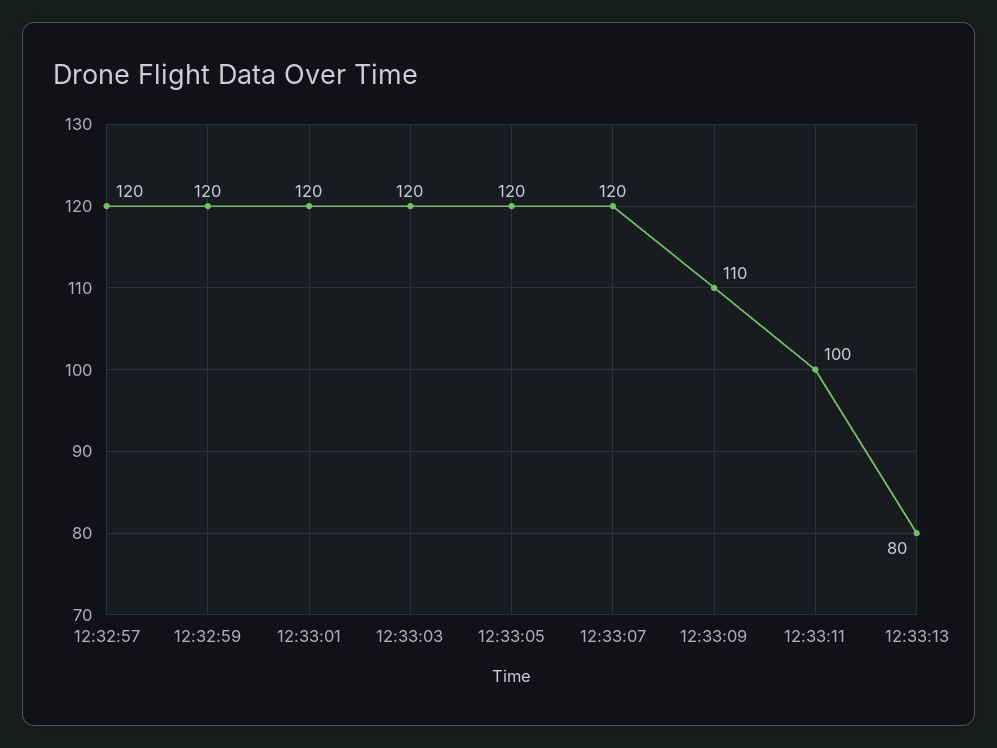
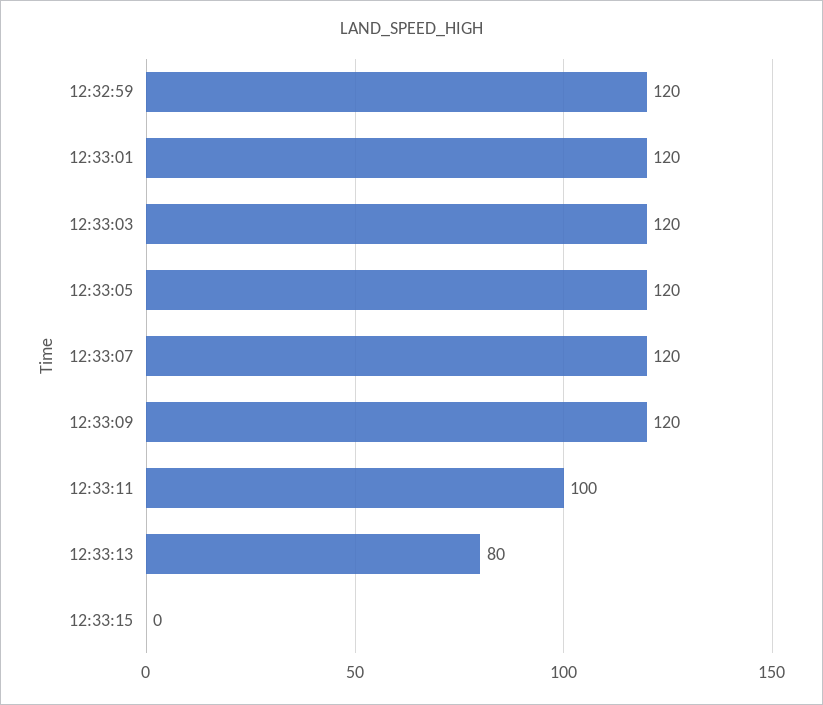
12:32:57: 120 -> none
12:33:09: 110 -> 120
12:33:15: none -> 0

